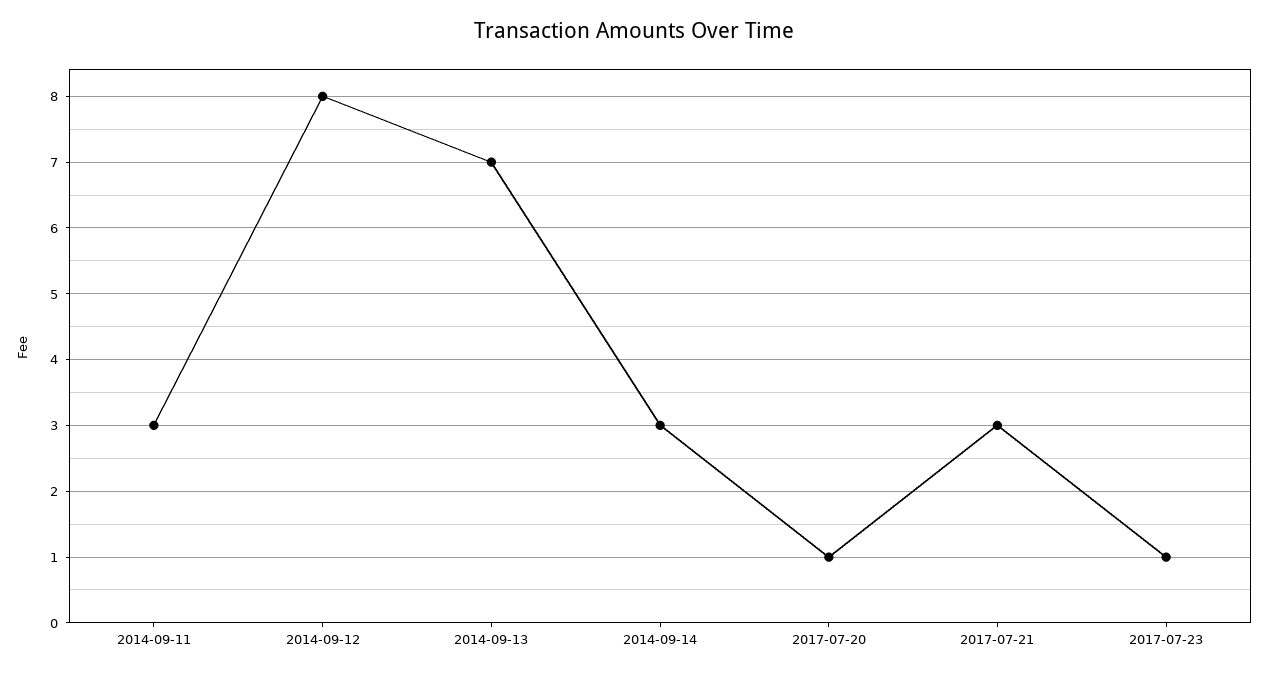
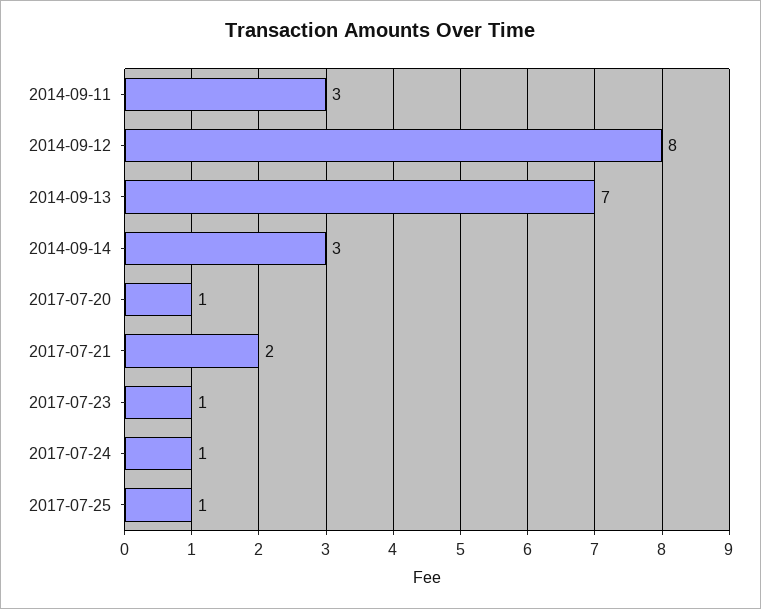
2017-07-21: 3 -> 2
2017-07-24: none -> 1
2017-07-25: none -> 1

